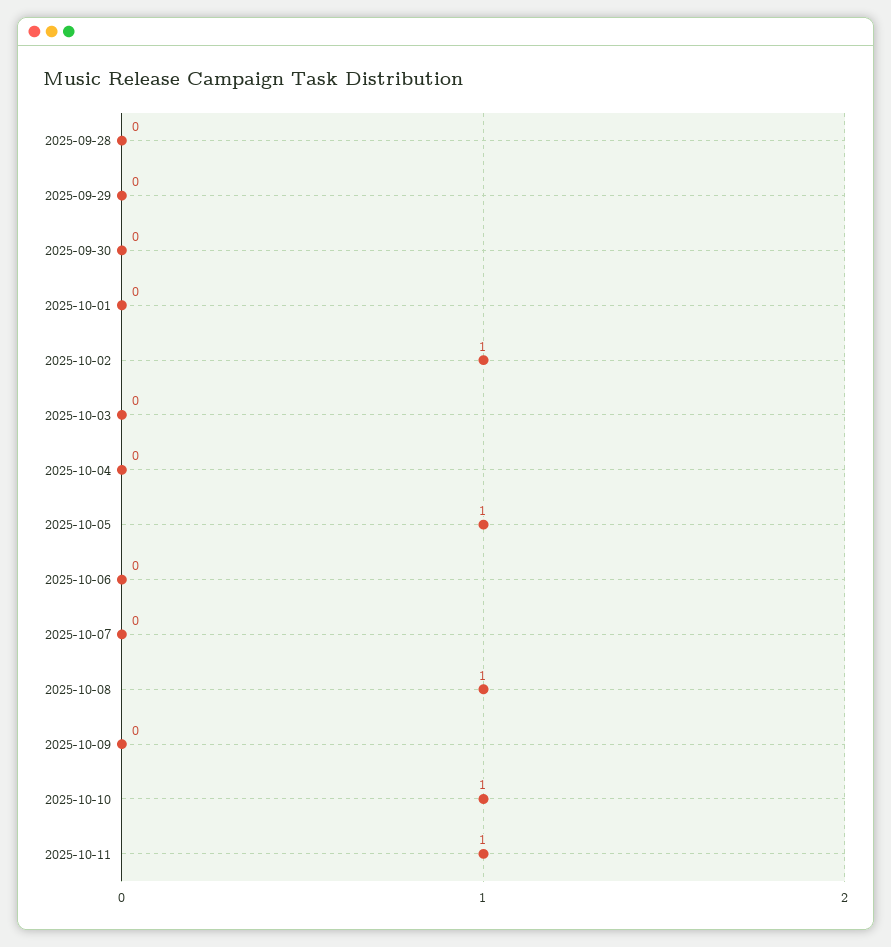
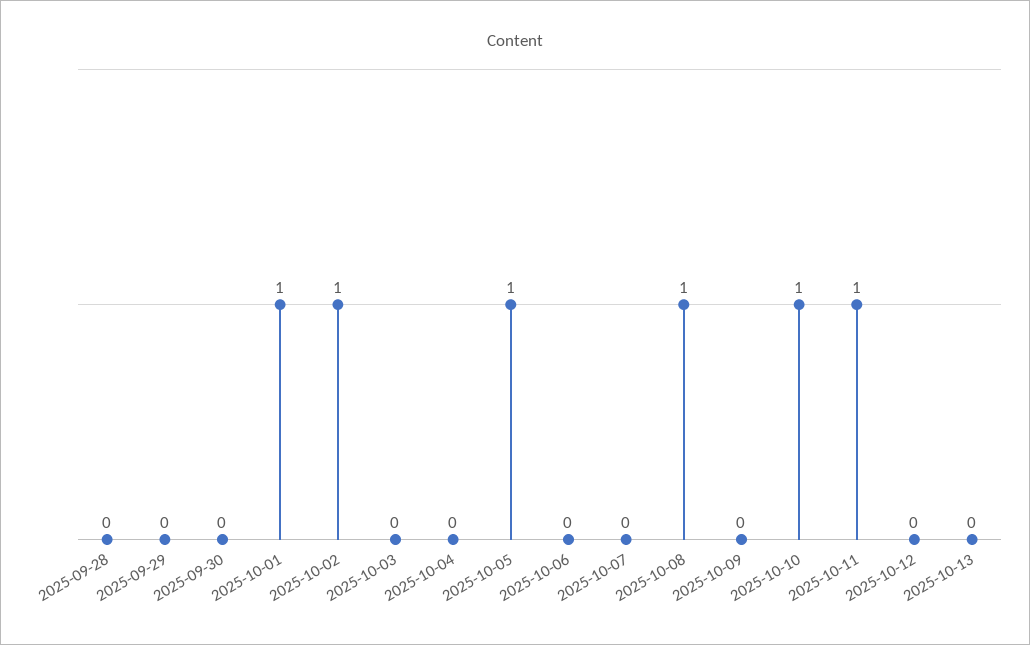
2025-10-01: 0 -> 1
2025-10-12: none -> 0
2025-10-13: none -> 0

